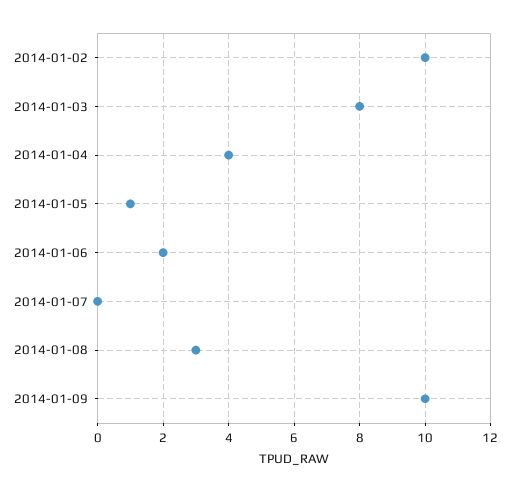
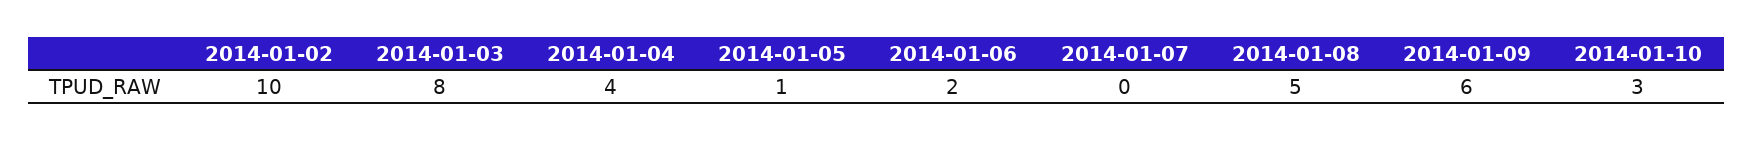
2014-01-08: 3 -> 5
2014-01-09: 10 -> 6
2014-01-10: none -> 3

